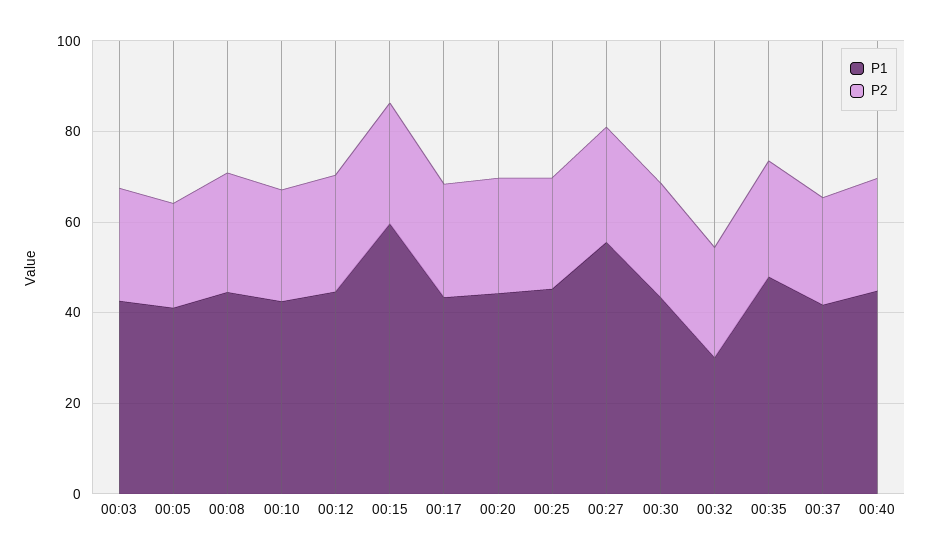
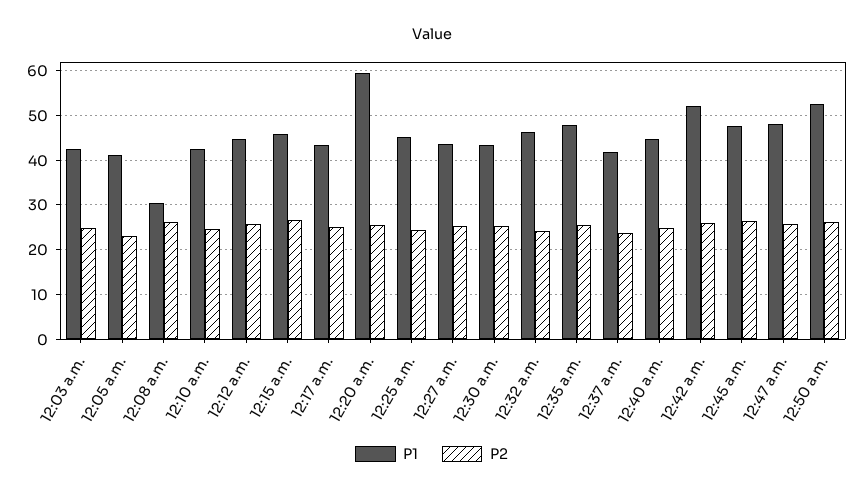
P1, 00:08: 45 -> 30
P1, 00:15: 60 -> 46
P1, 00:20: 45 -> 60
P1, 00:27: 55 -> 44
P1, 00:32: 30 -> 46
P1, 12:42 a.m.: none -> 52
P2, 12:42 a.m.: none -> 26
P1, 12:45 a.m.: none -> 48
P2, 12:45 a.m.: none -> 26
P1, 12:47 a.m.: none -> 48
P2, 12:47 a.m.: none -> 26
P1, 12:50 a.m.: none -> 52
P2, 12:50 a.m.: none -> 26

